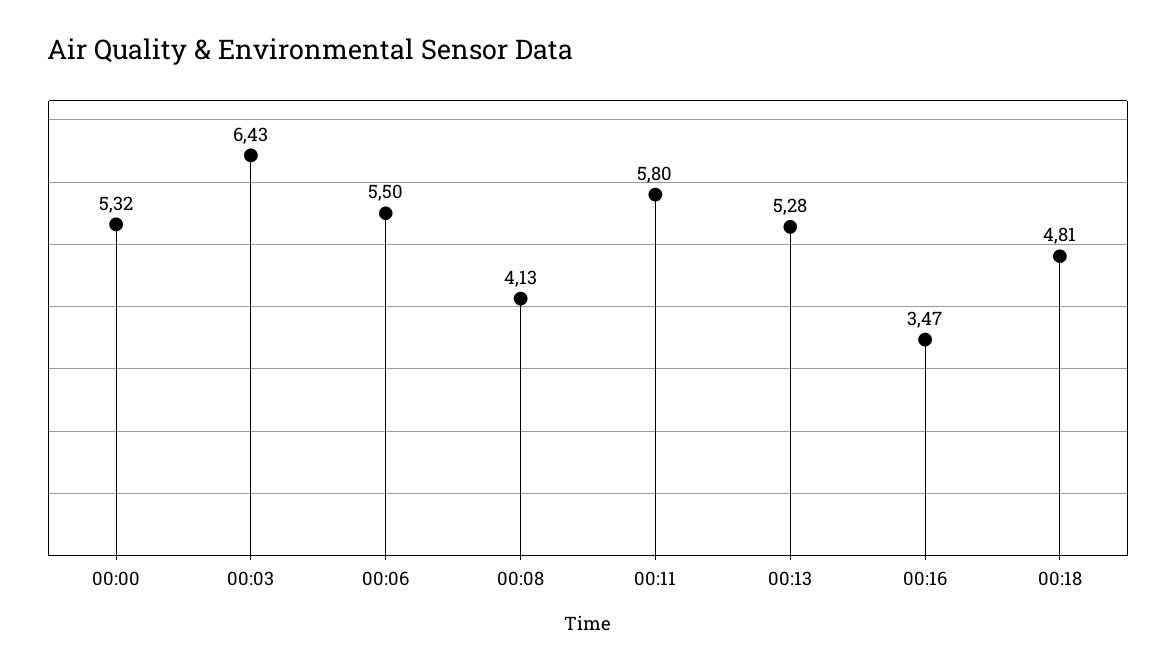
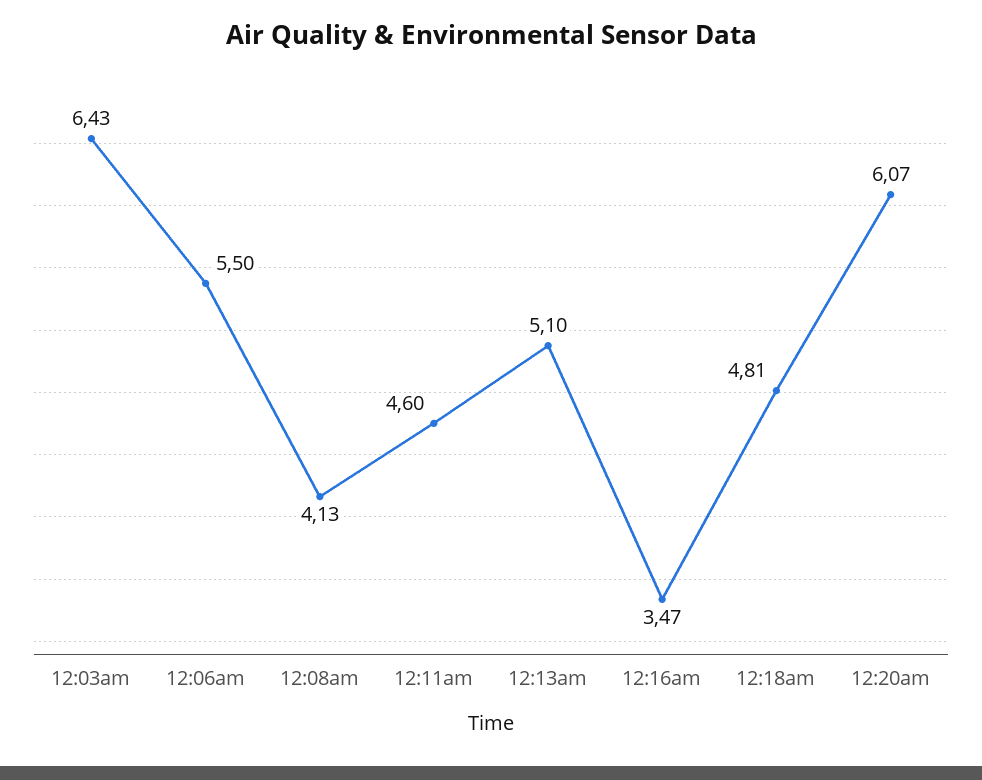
00:00: 5.32 -> none
00:11: 5.8 -> 4.6
00:13: 5.28 -> 5.1
12:20am: none -> 6.07

